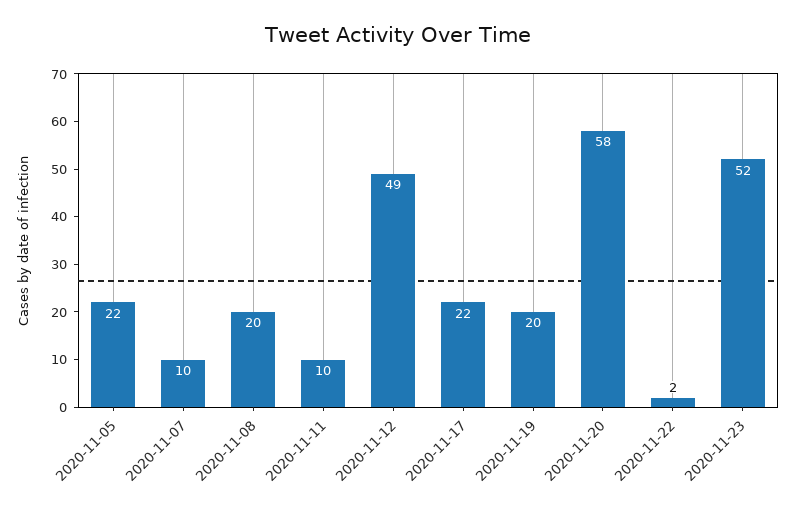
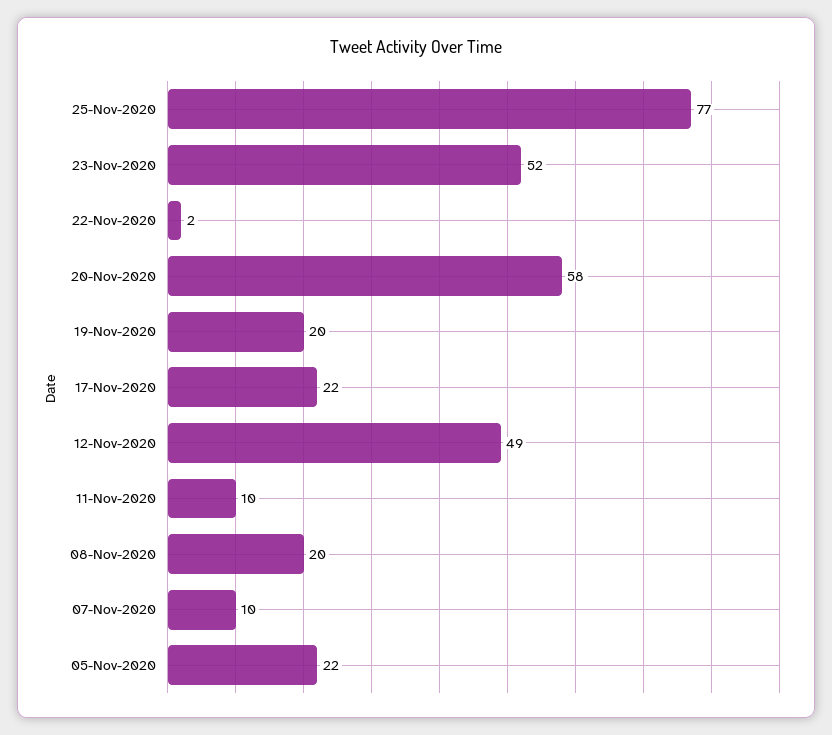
25-Nov-2020: none -> 77

